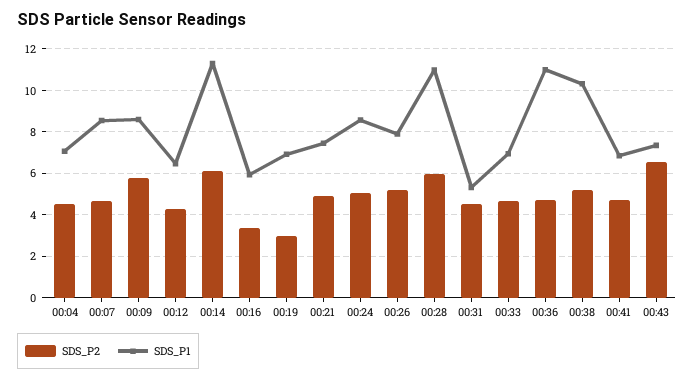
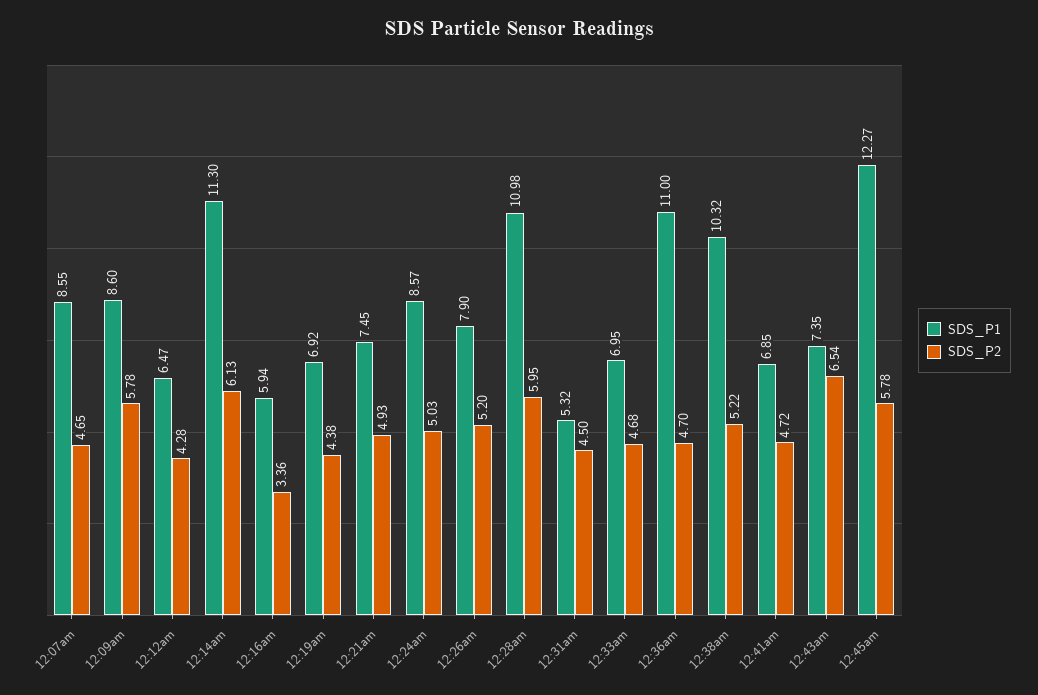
SDS_P2, 00:04: 4.5 -> none
SDS_P1, 00:04: 7 -> none
SDS_P2, 00:19: 3 -> 4.38
SDS_P1, 12:45am: none -> 12.27
SDS_P2, 12:45am: none -> 5.78

